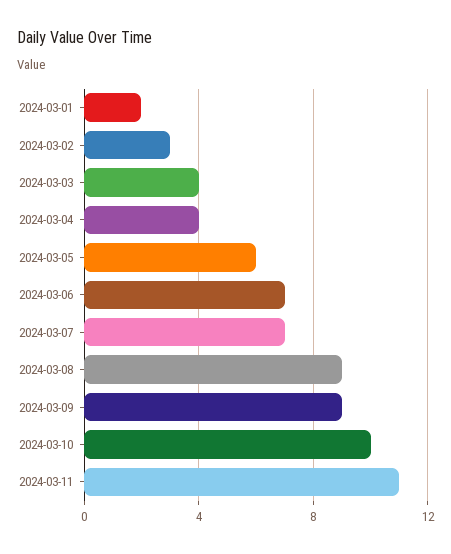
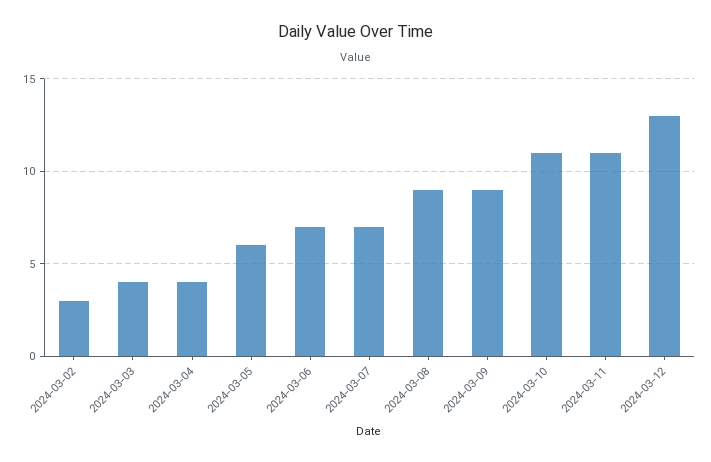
2024-03-01: 2 -> none
2024-03-10: 10 -> 11
2024-03-12: none -> 13

